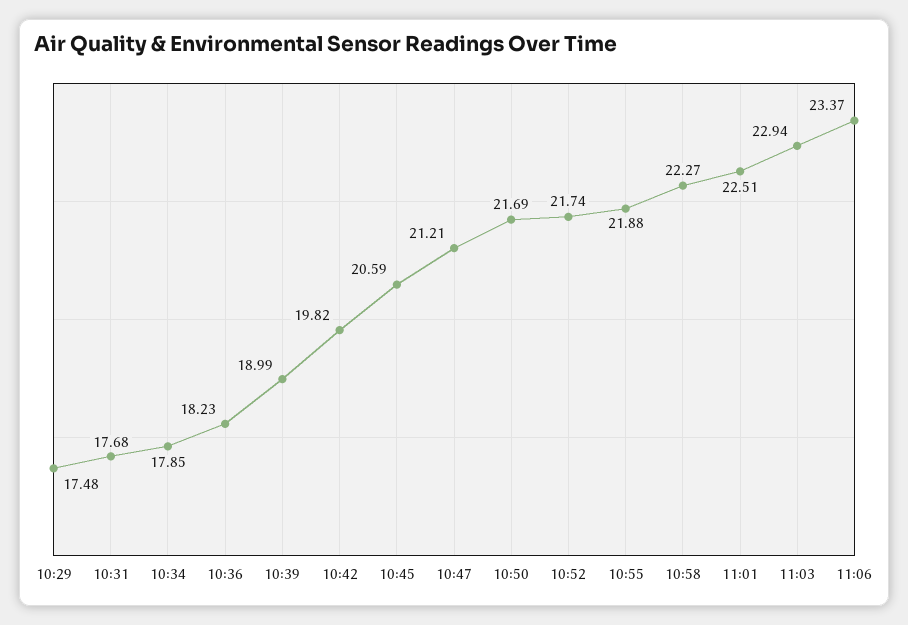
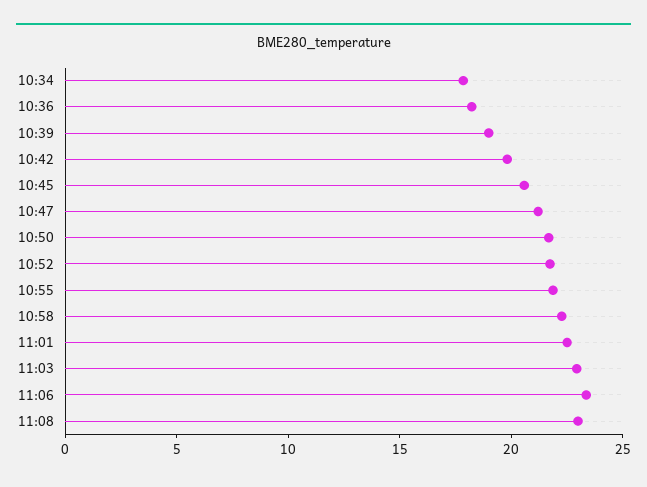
10:29: 17.48 -> none
10:31: 17.68 -> none
11:08: none -> 23

